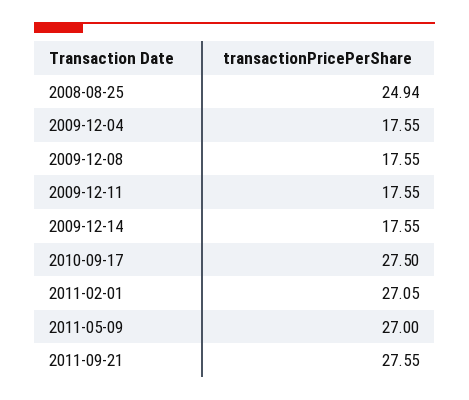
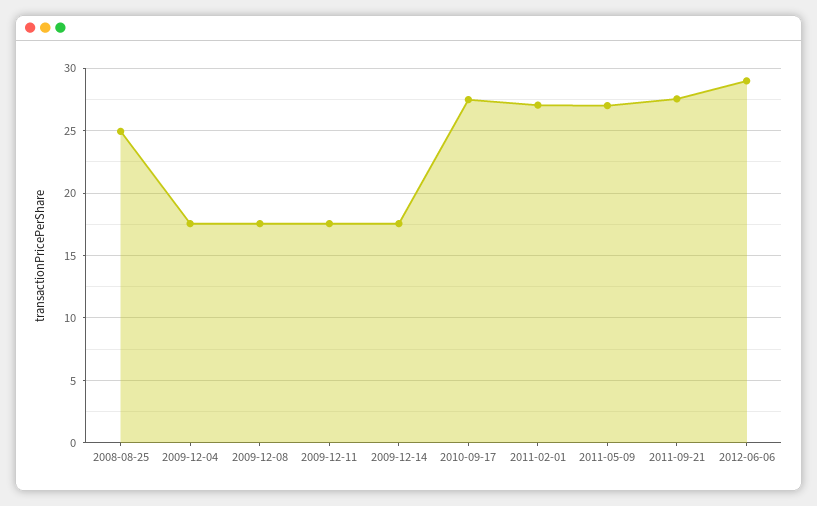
2012-06-06: none -> 29

